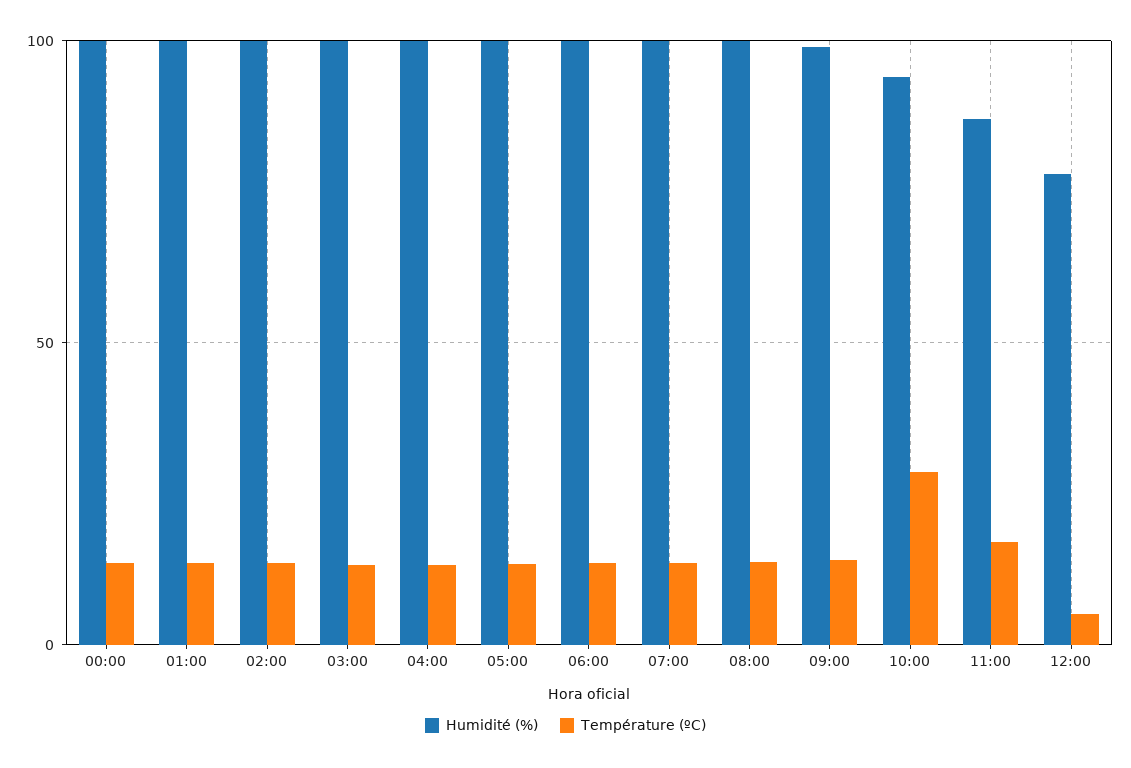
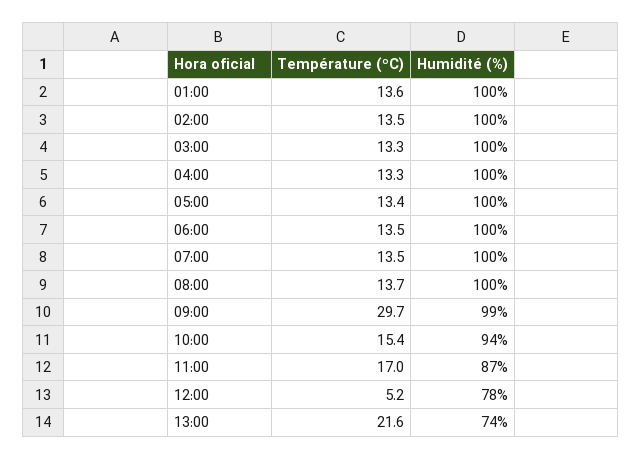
Humidité (%), 00:00: 100 -> none
Température (ºC), 00:00: 15 -> none
Température (ºC), 09:00: 15 -> 29.7
Température (ºC), 10:00: 30 -> 15.4
Température (ºC), 13:00: none -> 21.6
Humidité (%), 13:00: none -> 74

